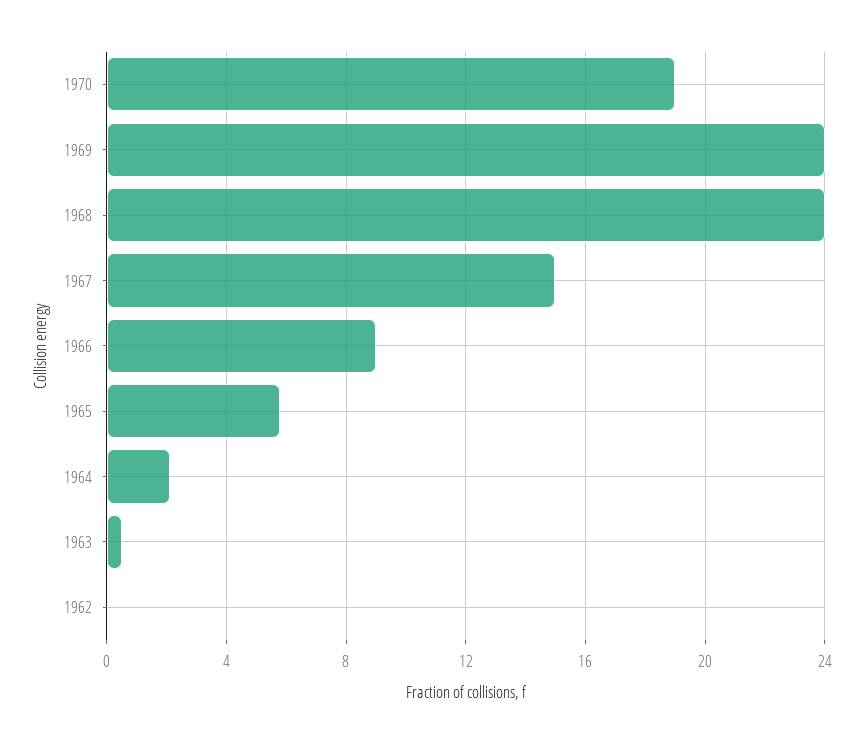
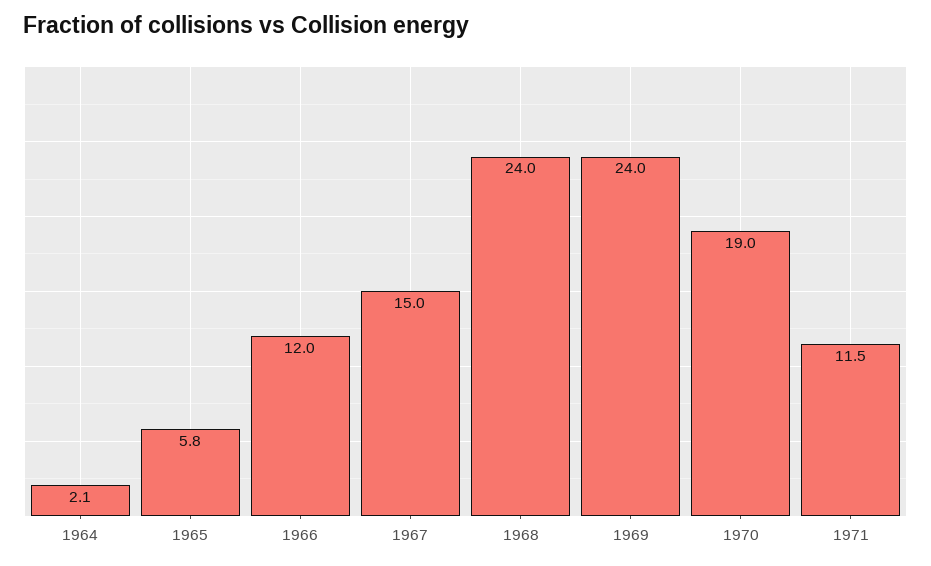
1966: 9 -> 12
1963: 0.5 -> none
1962: 0 -> none
1971: none -> 11.5

